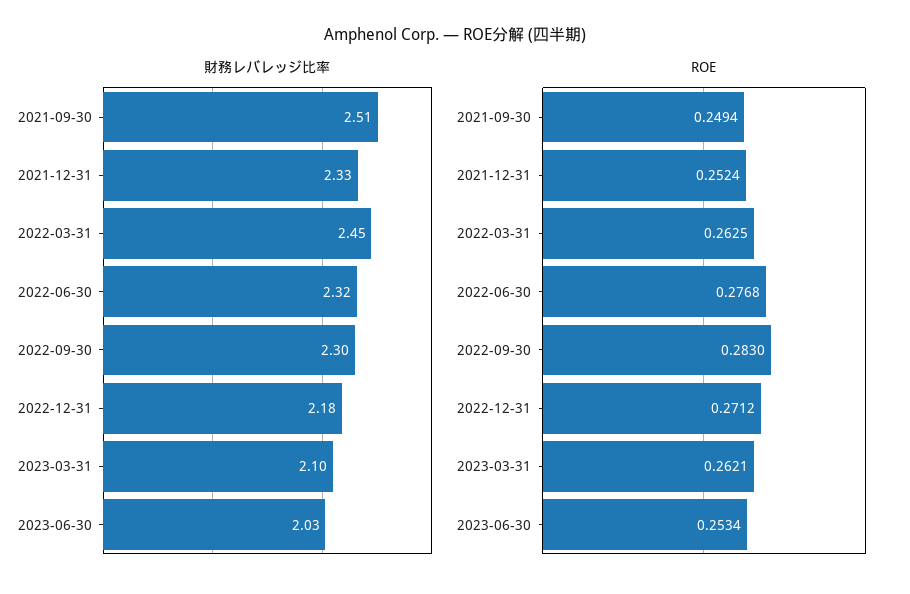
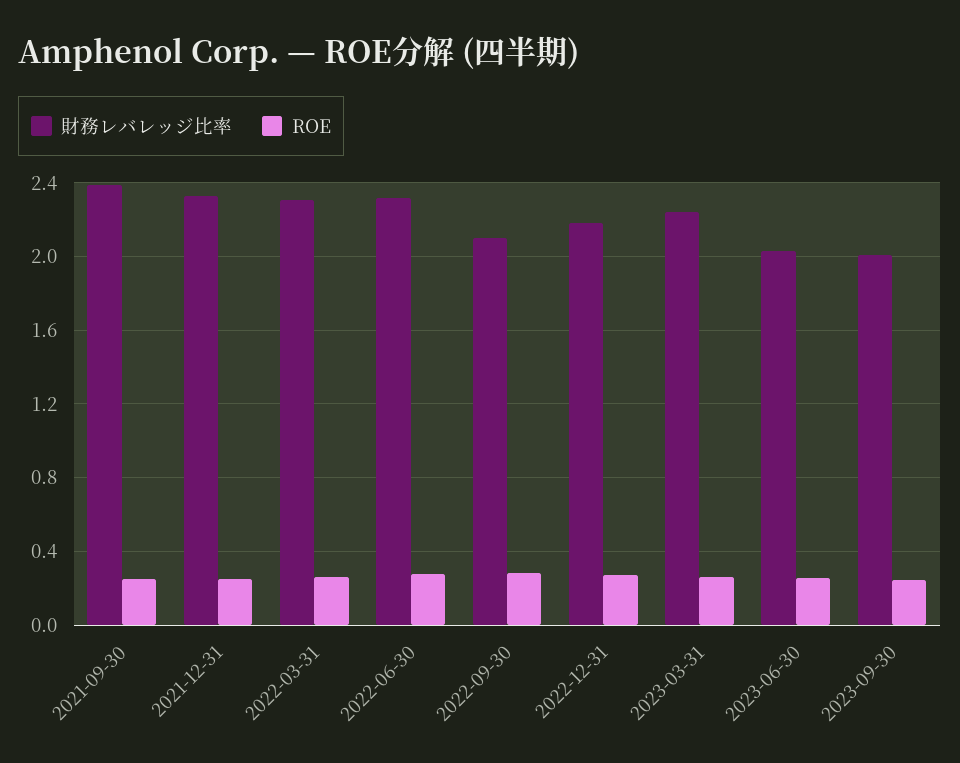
財務レバレッジ比率, 2021-09-30: 2.51 -> 2.4
財務レバレッジ比率, 2022-03-31: 2.45 -> 2.3
財務レバレッジ比率, 2022-09-30: 2.3 -> 2.1
財務レバレッジ比率, 2023-03-31: 2.1 -> 2.25
財務レバレッジ比率, 2023-09-30: none -> 2
ROE, 2023-09-30: none -> 0.25

